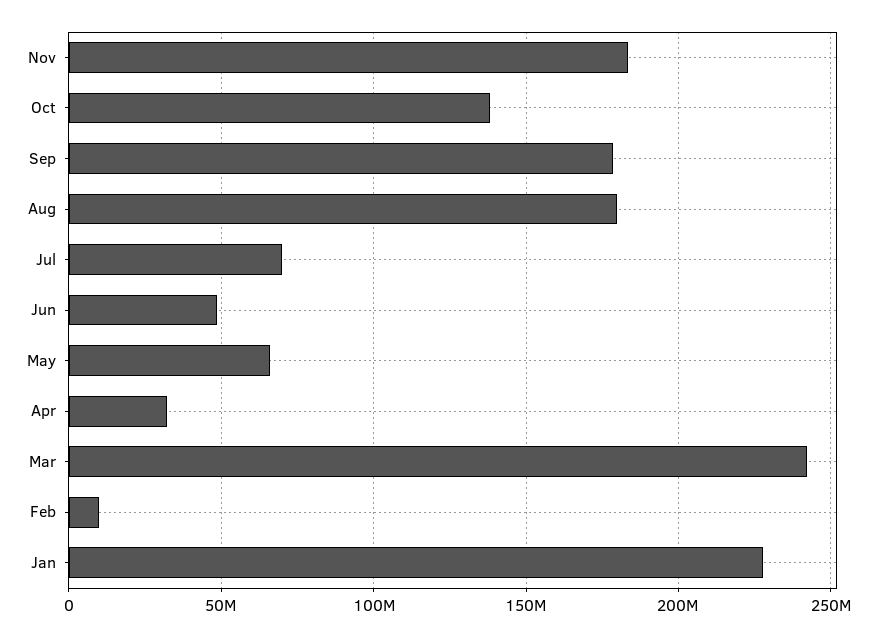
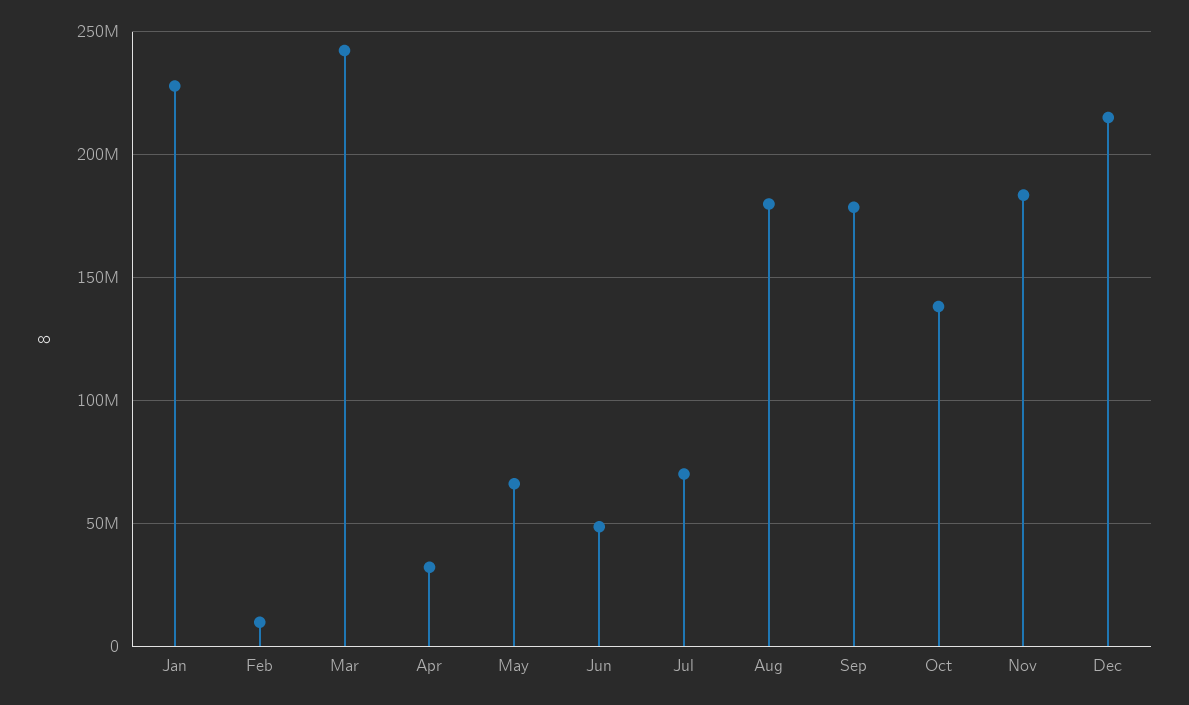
Dec: none -> 215000000

